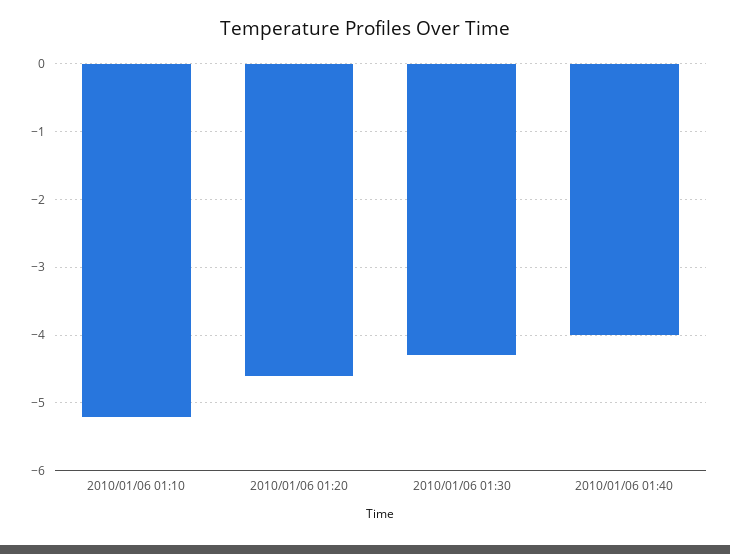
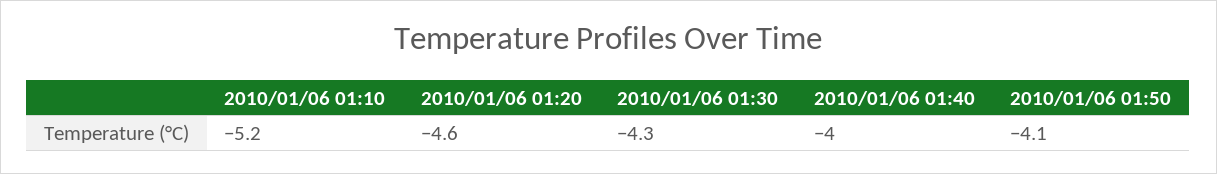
2010/01/06 01:50: none -> -4.1

